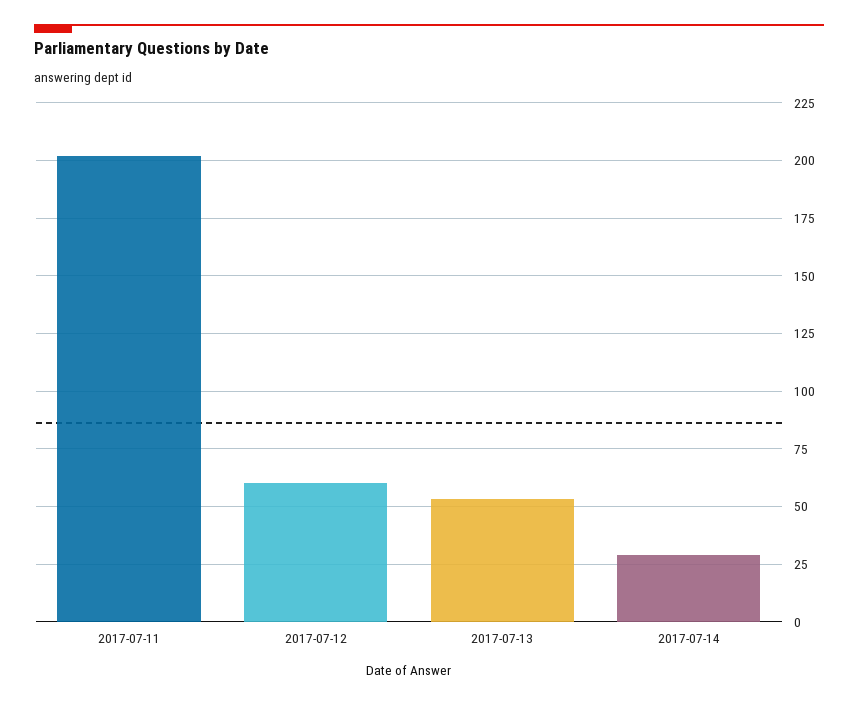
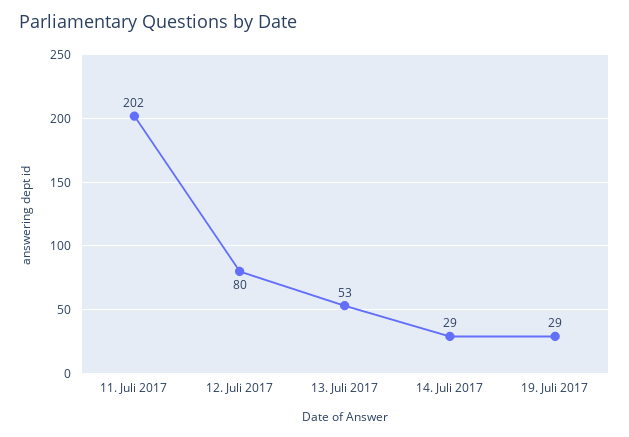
2017-07-12: 60 -> 80
19. Juli 2017: none -> 29

